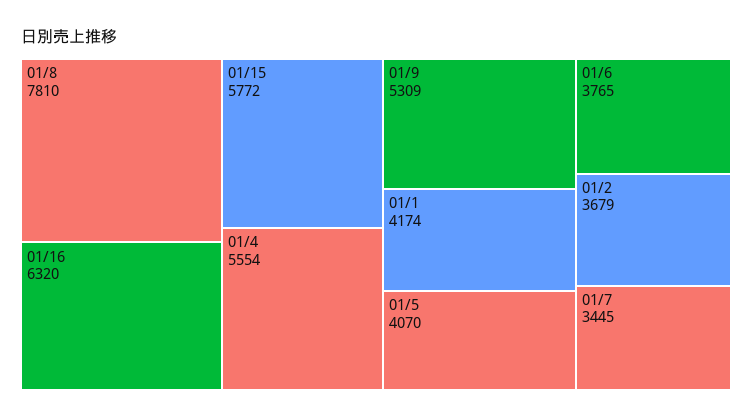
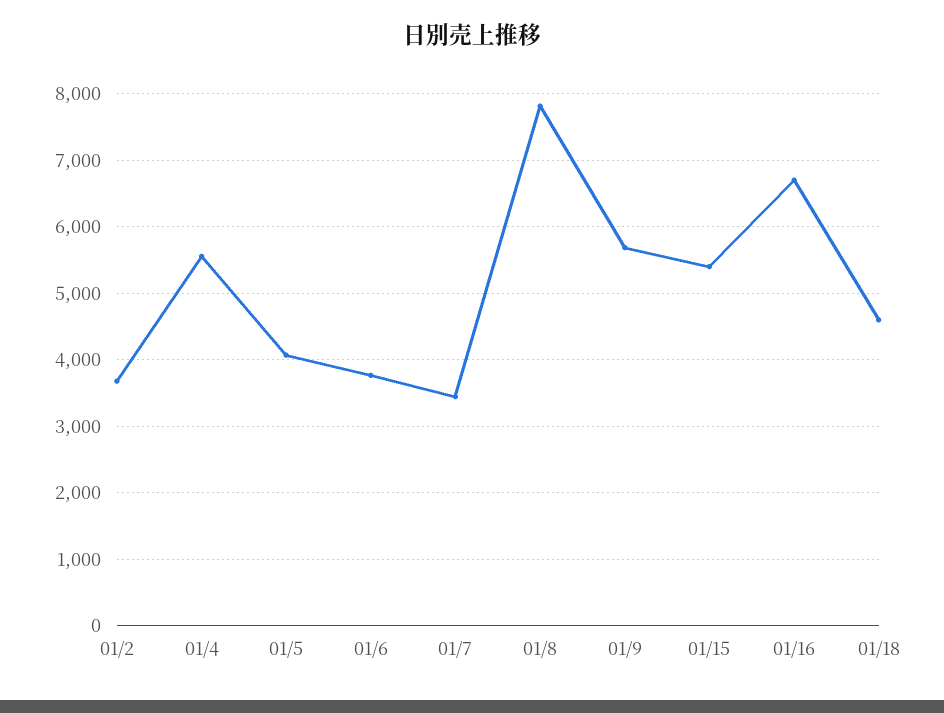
01/16: 6320 -> 6700
01/15: 5772 -> 5400
01/9: 5309 -> 5700
01/1: 4174 -> none
01/18: none -> 4600

